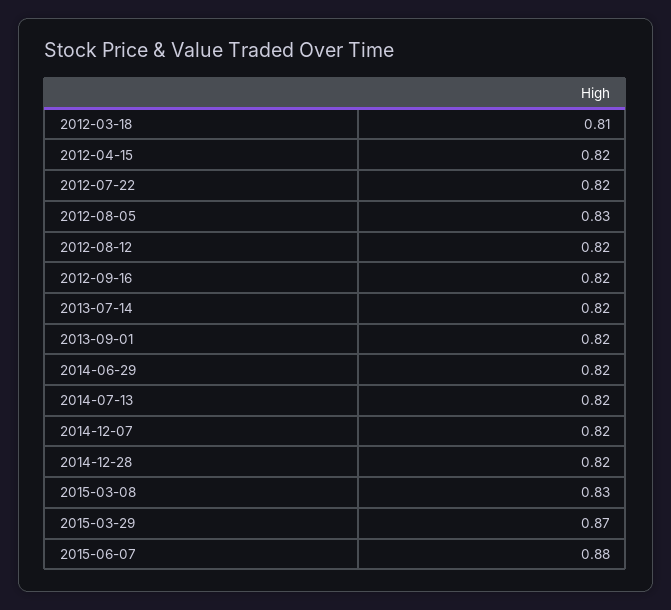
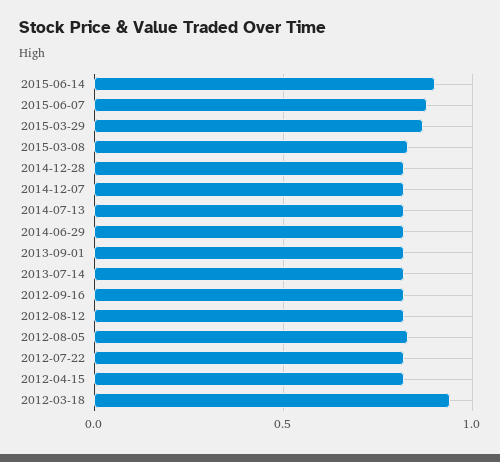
2012-03-18: 0.81 -> 0.95
2015-06-14: none -> 0.9

